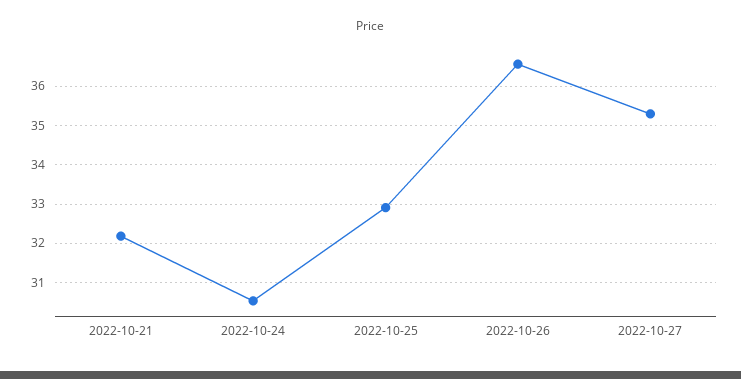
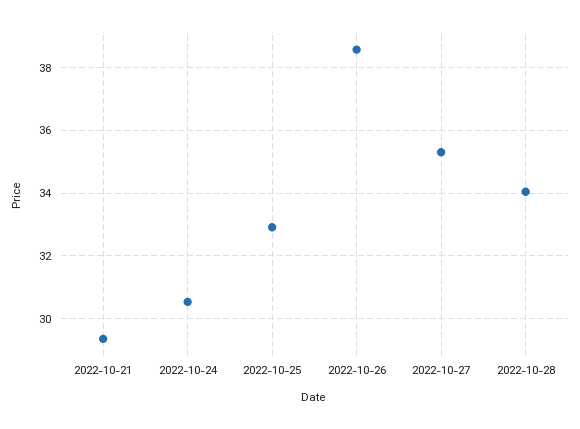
2022-10-21: 32.2 -> 29.4
2022-10-26: 36.6 -> 38.6
2022-10-28: none -> 34

